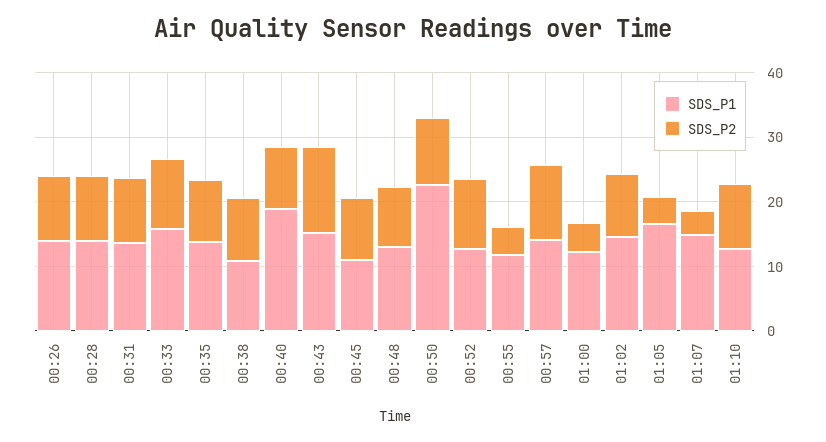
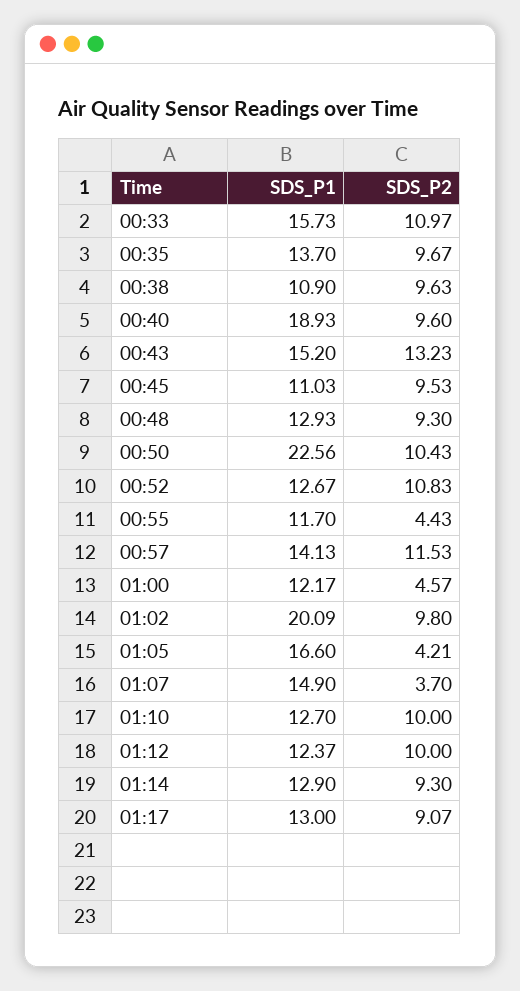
SDS_P1, 00:26: 14 -> none
SDS_P2, 00:26: 10 -> none
SDS_P1, 00:28: 14 -> none
SDS_P2, 00:28: 10 -> none
SDS_P1, 00:31: 14 -> none
SDS_P2, 00:31: 10 -> none
SDS_P1, 01:02: 14 -> 20.09
SDS_P1, 01:12: none -> 12.37
SDS_P2, 01:12: none -> 10
SDS_P1, 01:14: none -> 12.9
SDS_P2, 01:14: none -> 9.3
SDS_P1, 01:17: none -> 13
SDS_P2, 01:17: none -> 9.07

